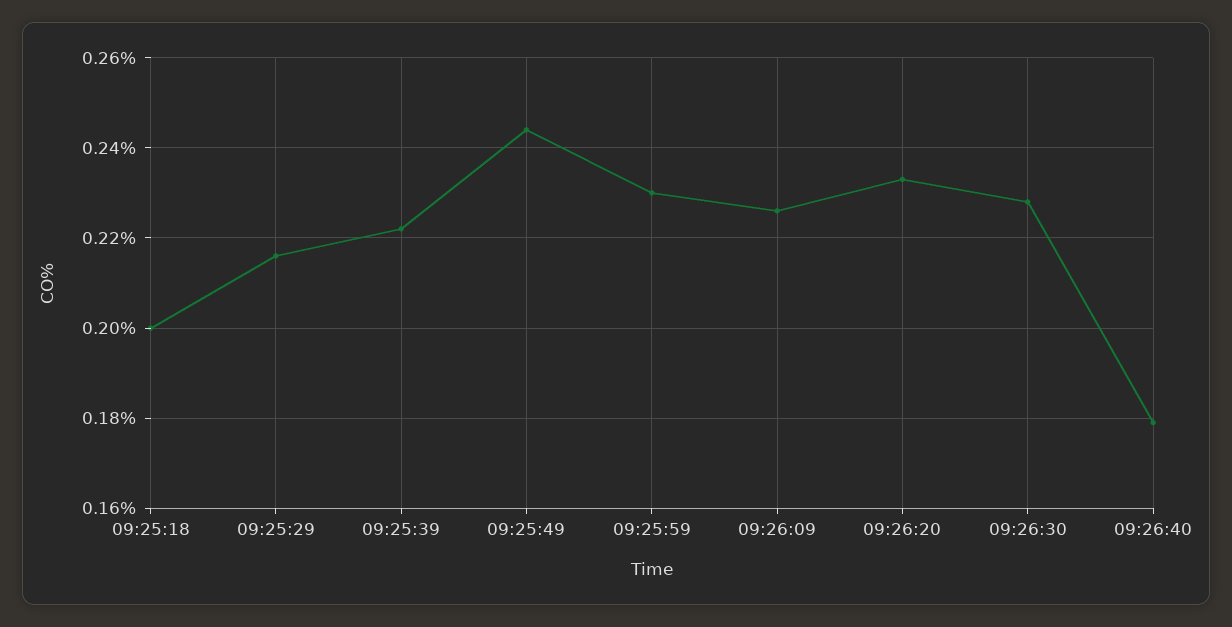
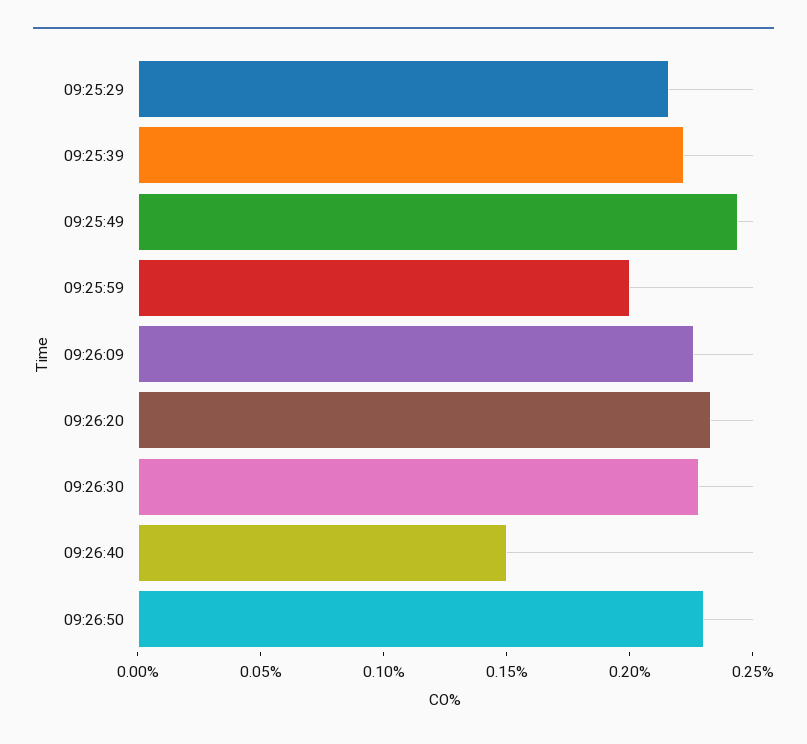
09:25:18: 0.2 -> none
09:25:59: 0.23 -> 0.2
09:26:40: 0.18 -> 0.15
09:26:50: none -> 0.23

